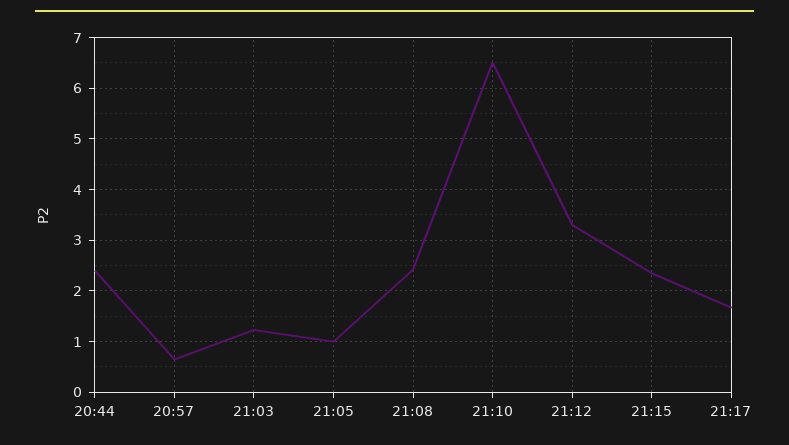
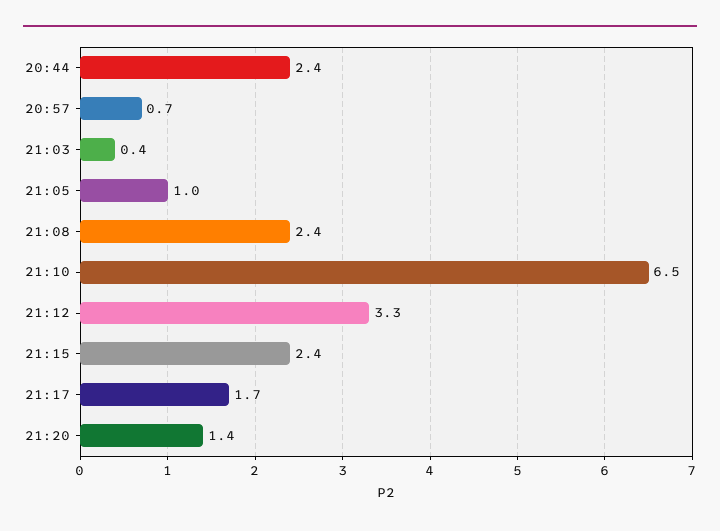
21:03: 1.2 -> 0.4
21:20: none -> 1.4

